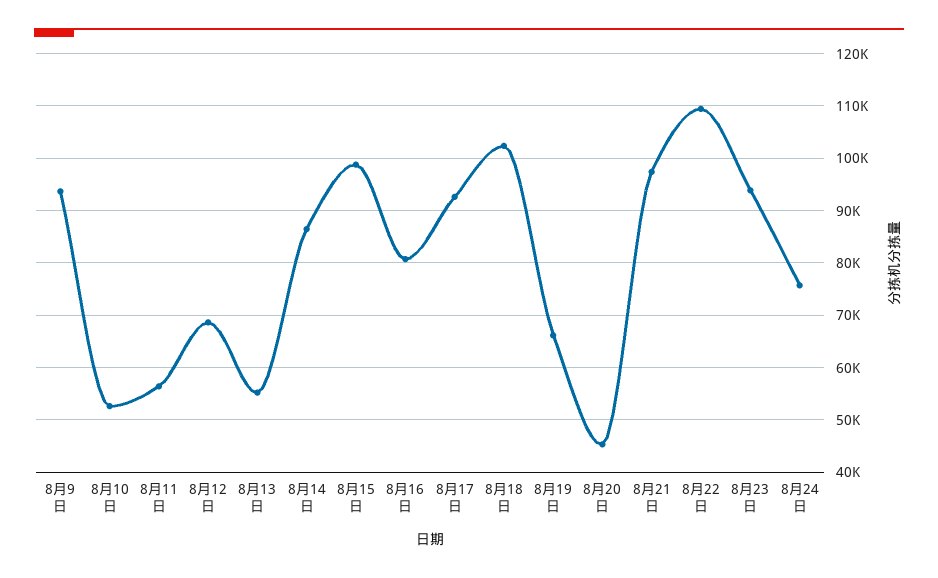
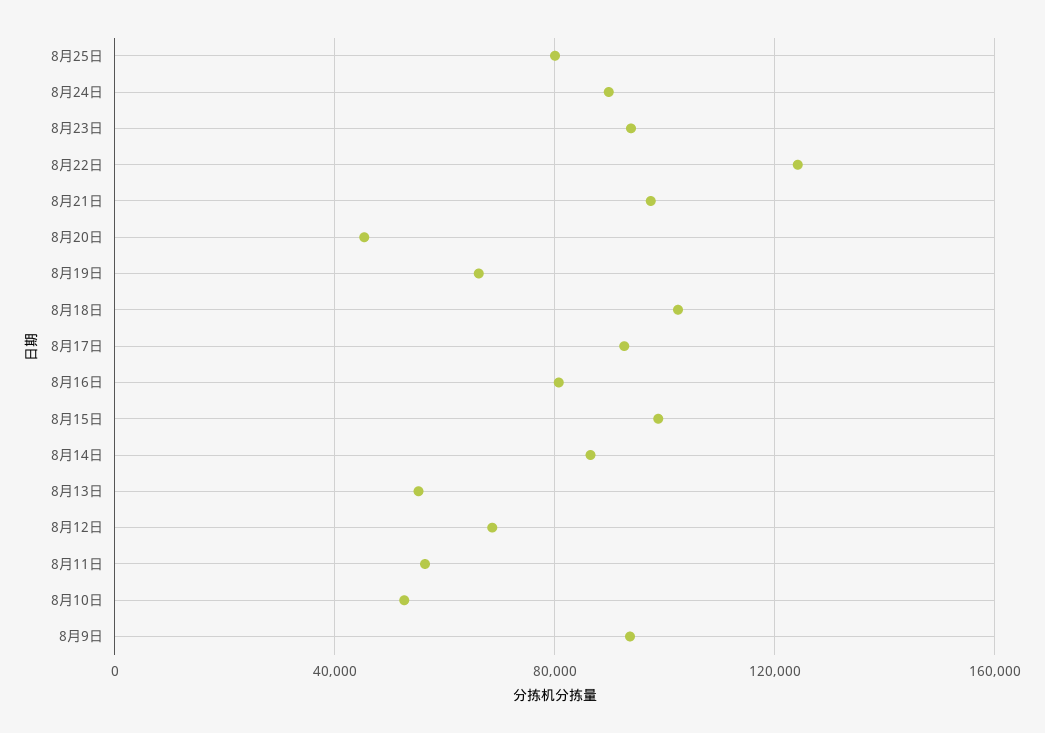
8月22日: 110000 -> 125000
8月24日: 76000 -> 90000
8月25日: none -> 80000

